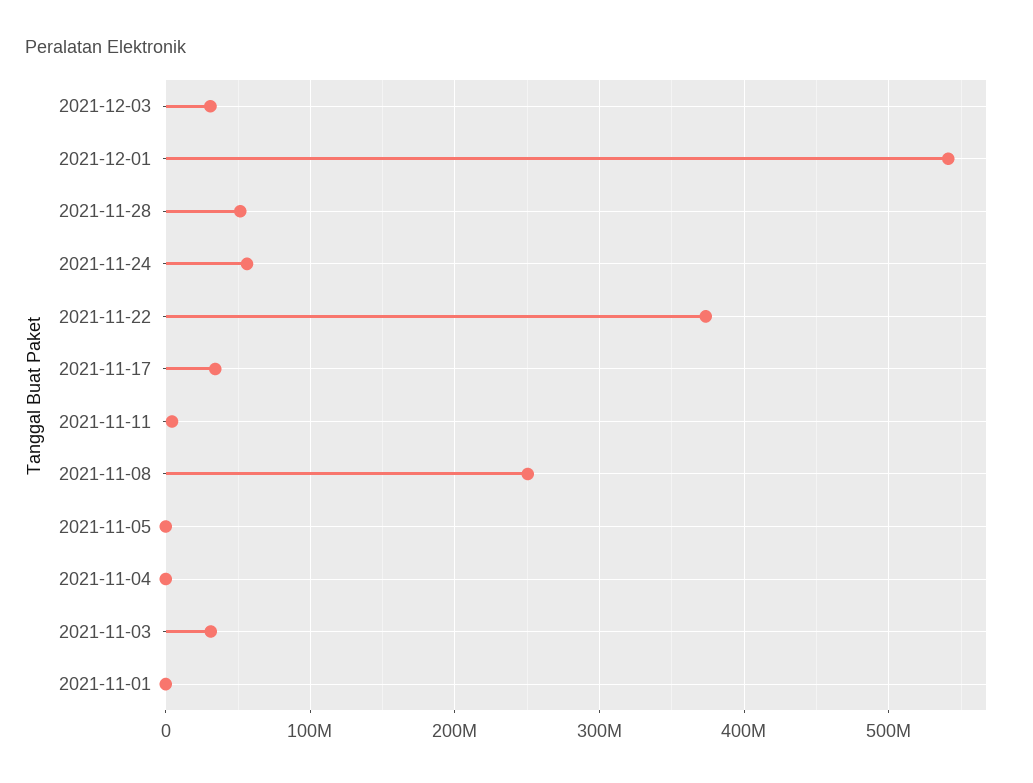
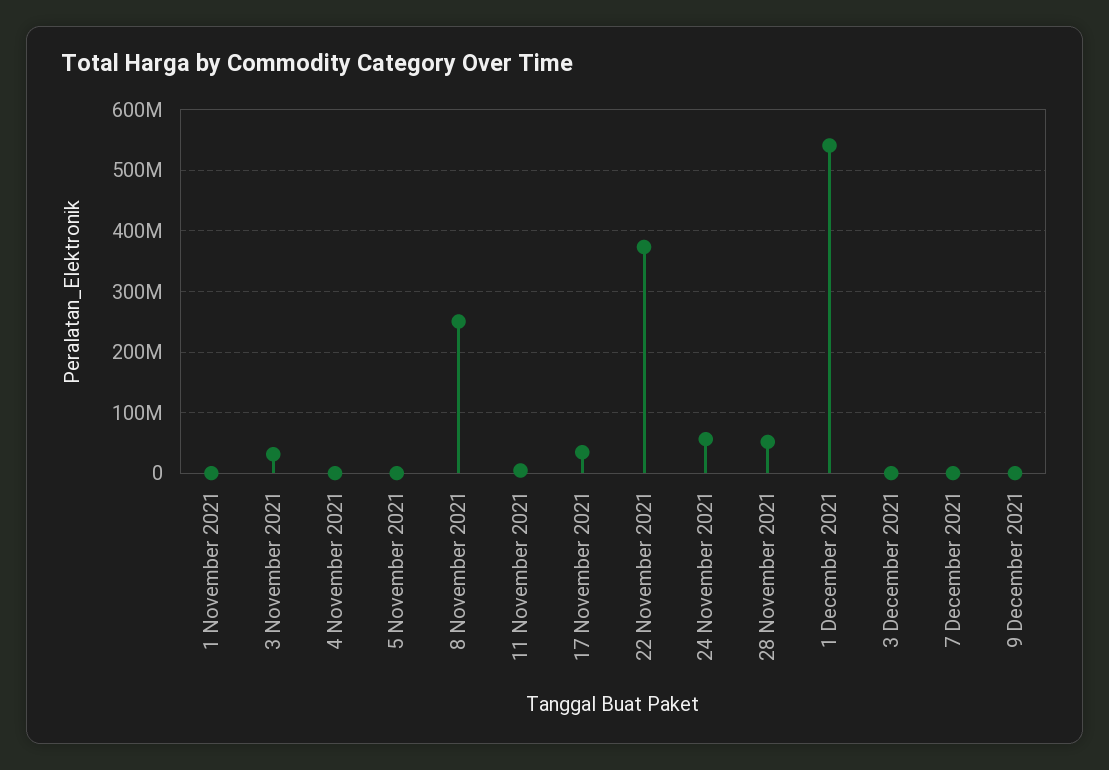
2021-12-03: 30000000 -> 0
7 December 2021: none -> 0
9 December 2021: none -> 0

